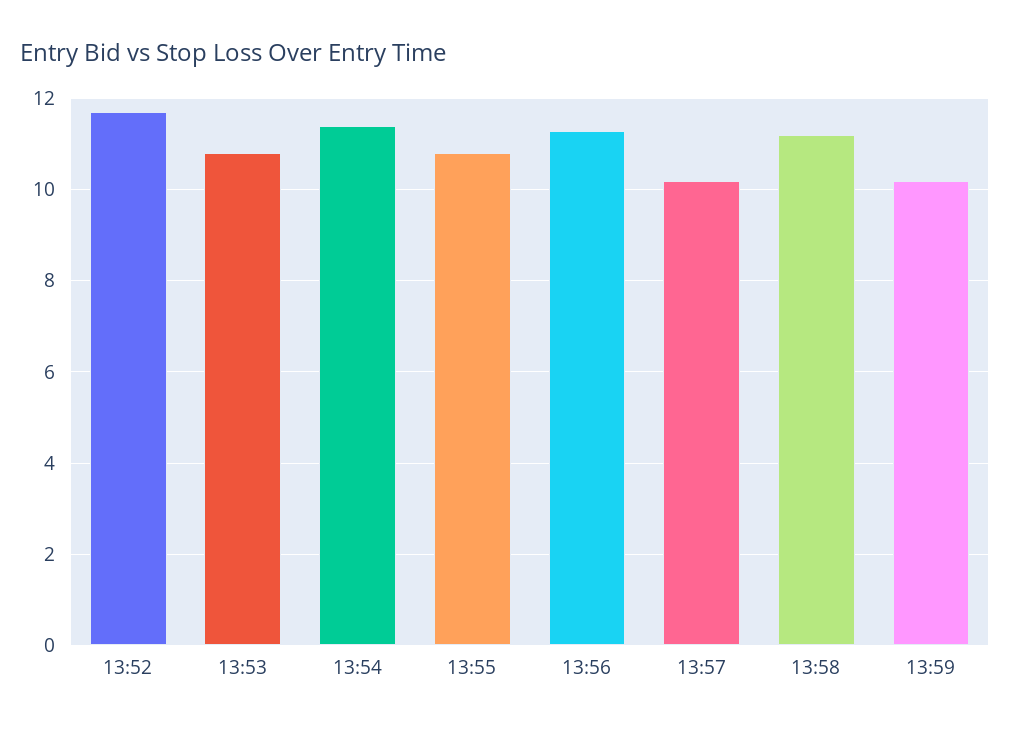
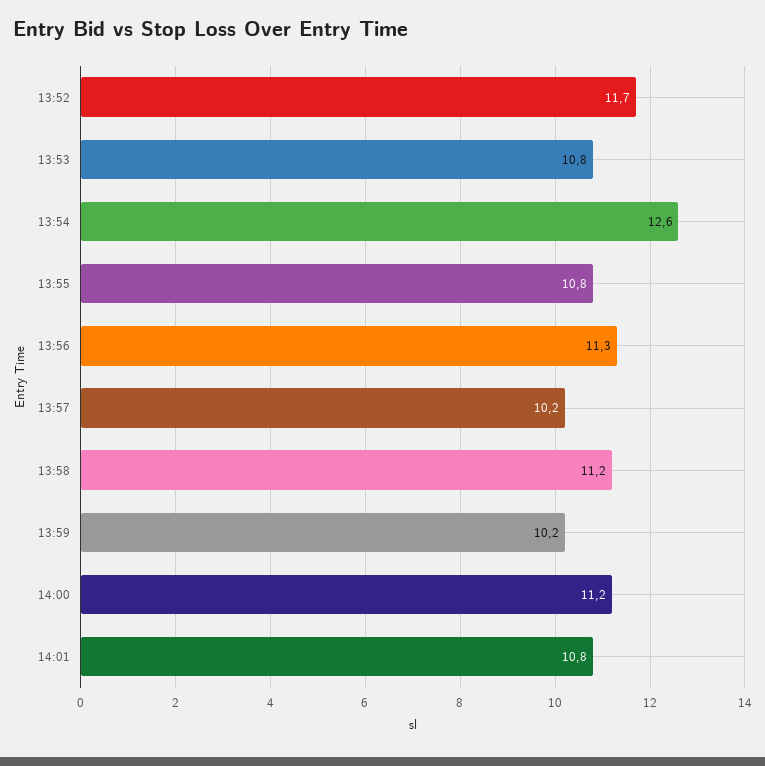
13:54: 11.5 -> 12.6
14:00: none -> 11.2
14:01: none -> 10.8

